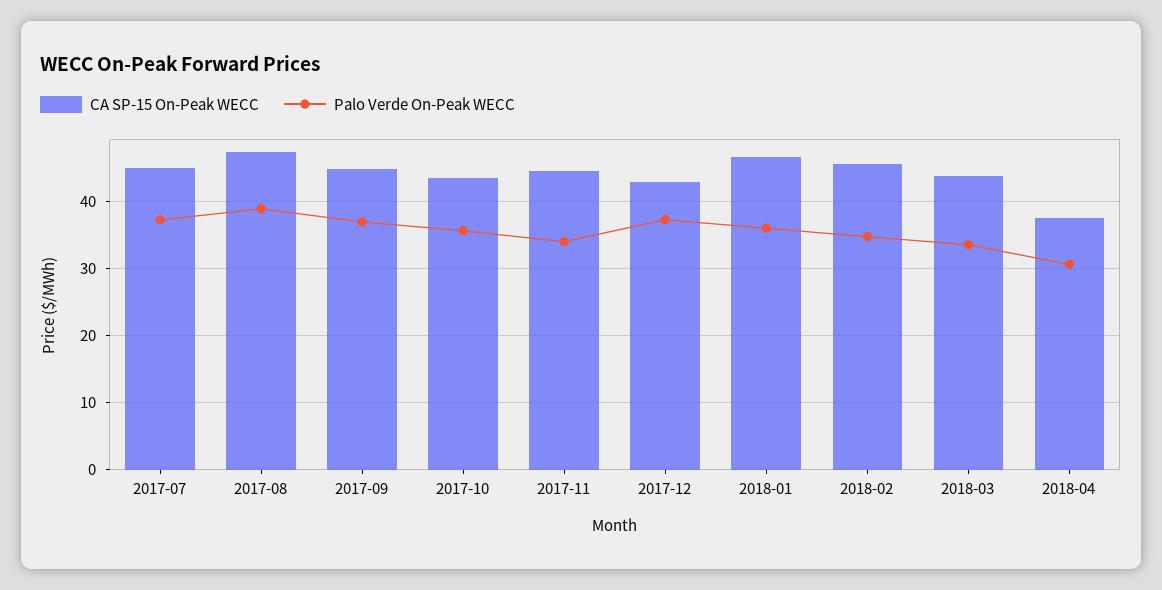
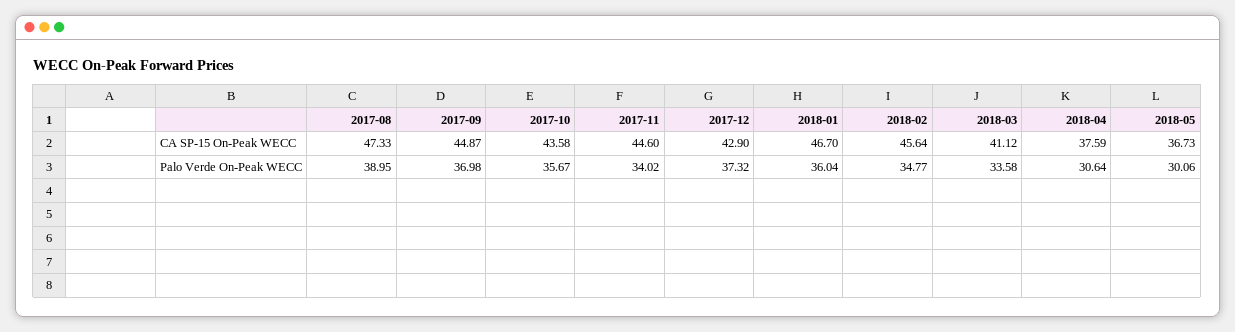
CA SP-15 On-Peak WECC, 2017-07: 45 -> none
Palo Verde On-Peak WECC, 2017-07: 37 -> none
CA SP-15 On-Peak WECC, 2018-03: 44 -> 41.12
CA SP-15 On-Peak WECC, 2018-05: none -> 36.73
Palo Verde On-Peak WECC, 2018-05: none -> 30.06

